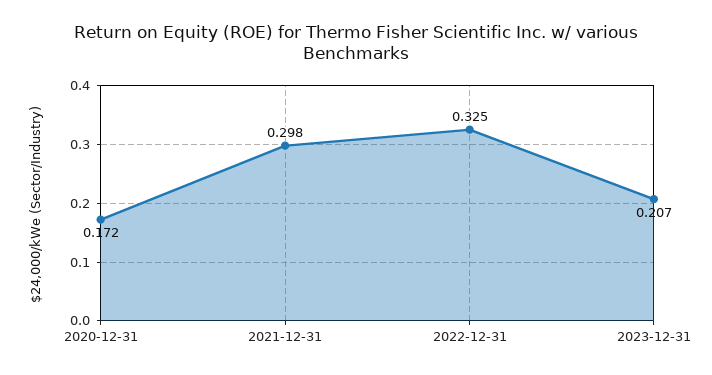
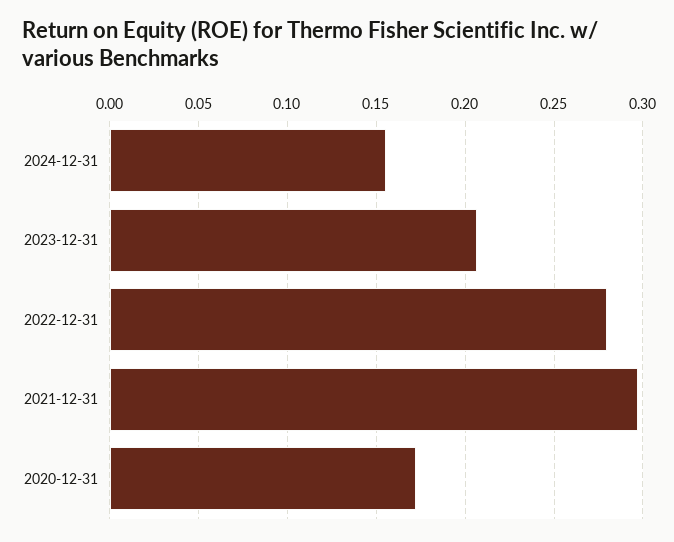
2022-12-31: 0.325 -> 0.28
2024-12-31: none -> 0.155

